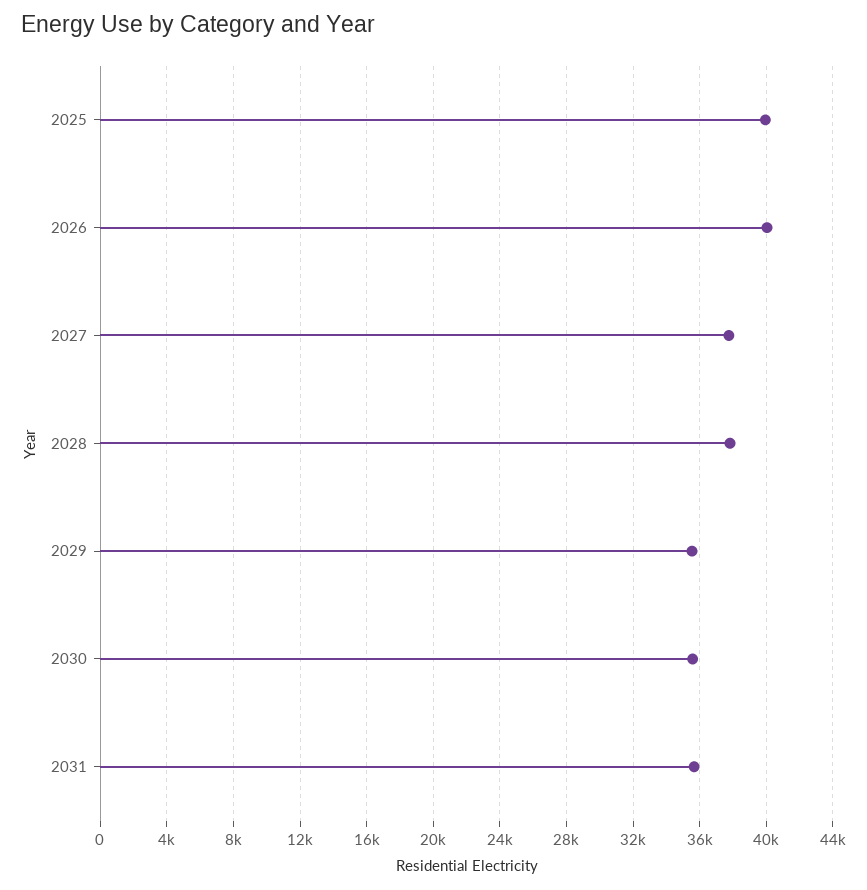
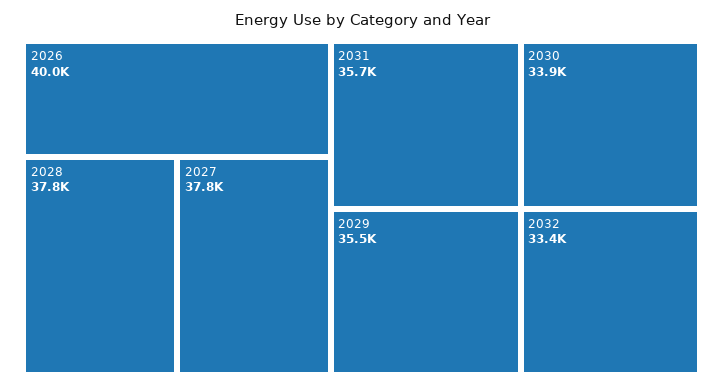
2025: 40000 -> none
2030: 35500 -> 33900
2032: none -> 33400

